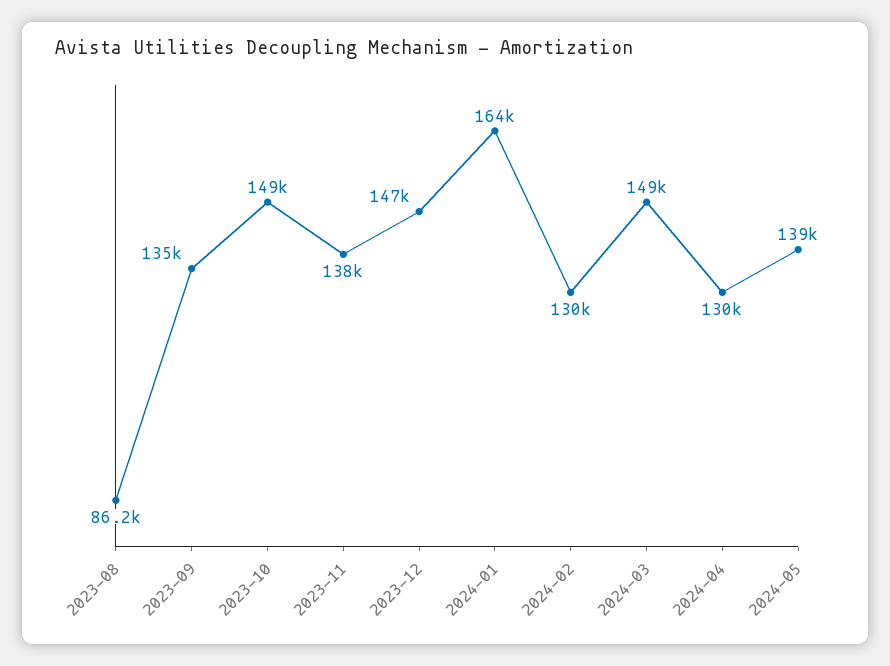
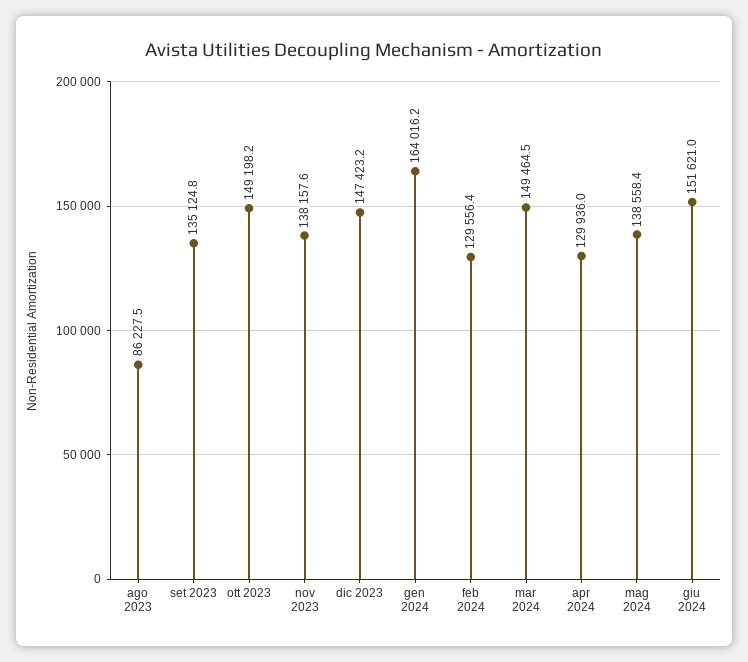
giu 2024: none -> 151621

